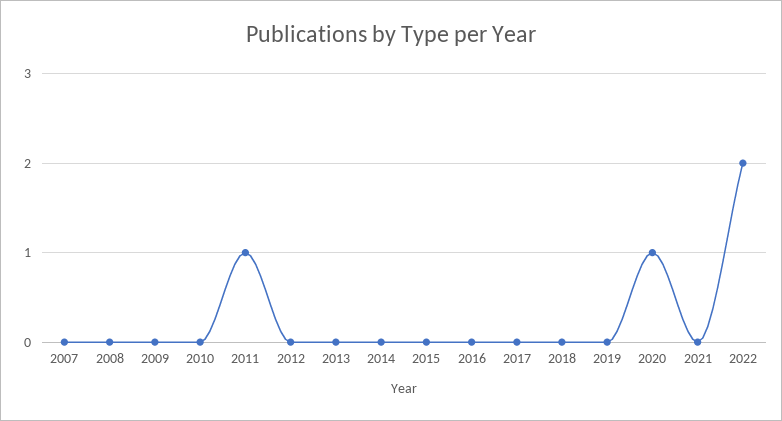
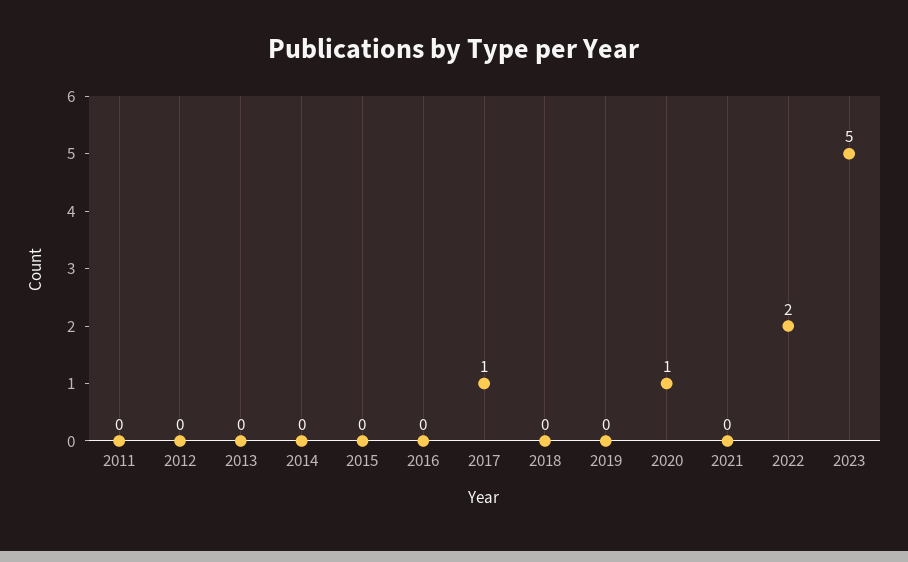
2007: 0 -> none
2008: 0 -> none
2009: 0 -> none
2010: 0 -> none
2011: 1 -> 0
2017: 0 -> 1
2023: none -> 5

